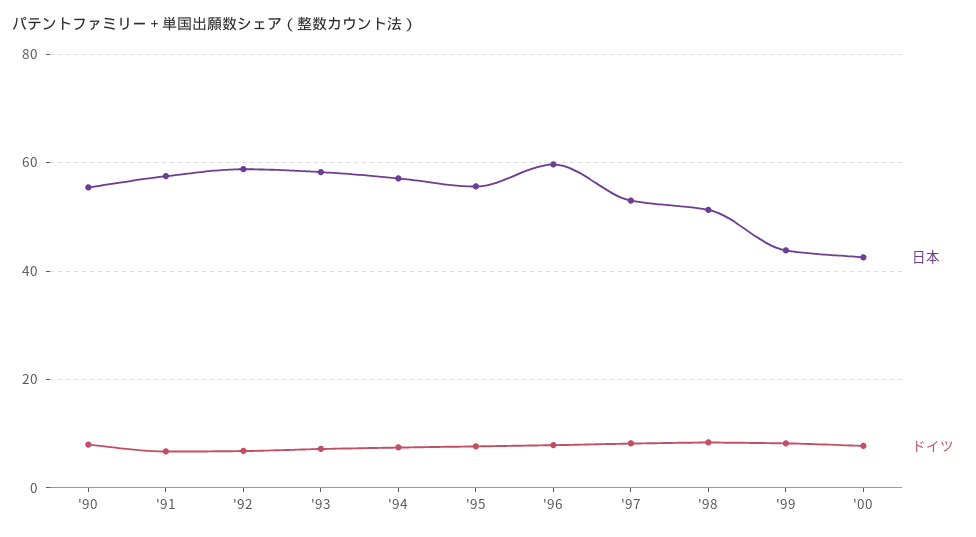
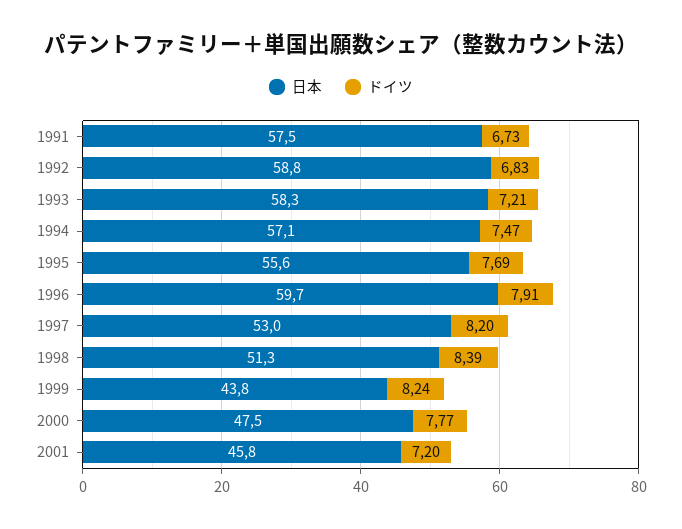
日本, '90: 56 -> none
ドイツ, '90: 8 -> none
日本, '00: 42 -> 47.5
日本, 2001: none -> 45.8
ドイツ, 2001: none -> 7.2

